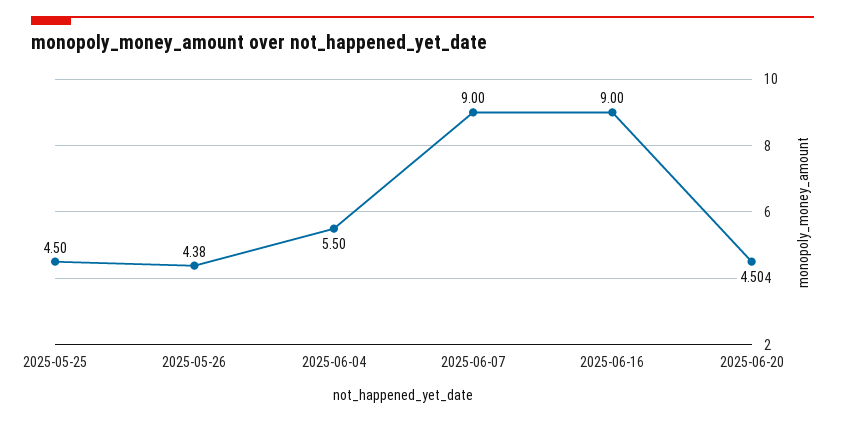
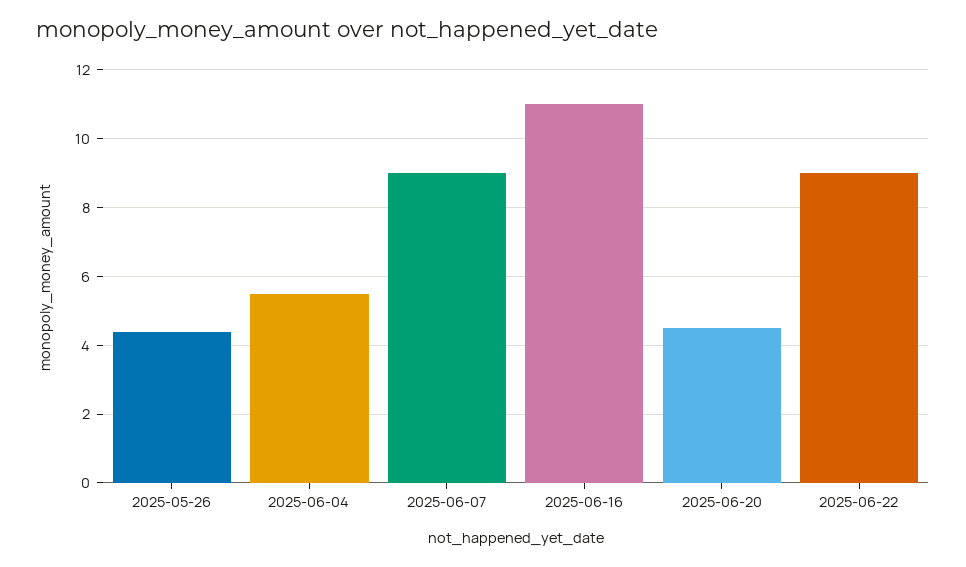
2025-05-25: 4.5 -> none
2025-06-16: 9 -> 11
2025-06-22: none -> 9

